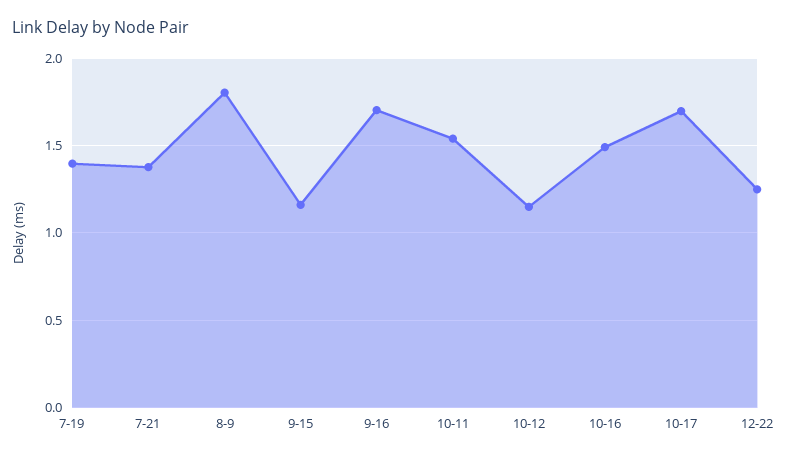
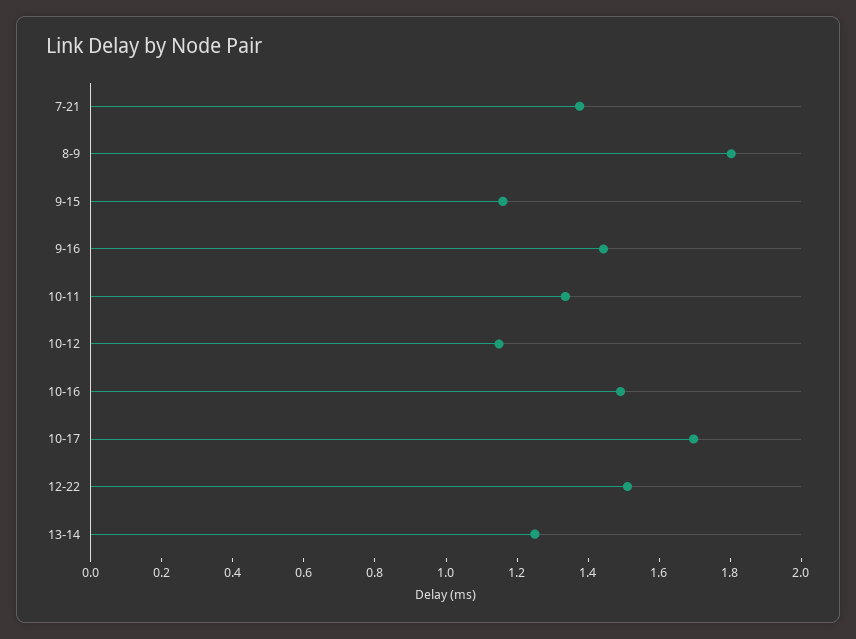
7-19: 1.4 -> none
9-16: 1.7 -> 1.45
10-11: 1.55 -> 1.35
12-22: 1.25 -> 1.5
13-14: none -> 1.25

